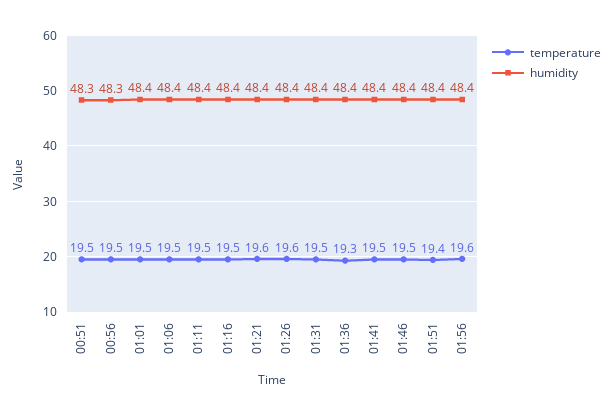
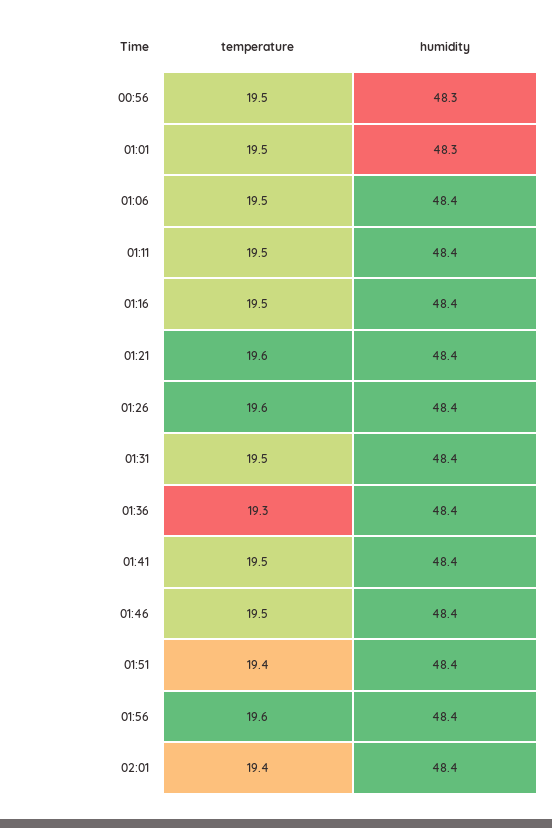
temperature, 00:51: 19.5 -> none
humidity, 00:51: 48.3 -> none
humidity, 01:01: 48.4 -> 48.3
temperature, 02:01: none -> 19.4
humidity, 02:01: none -> 48.4

